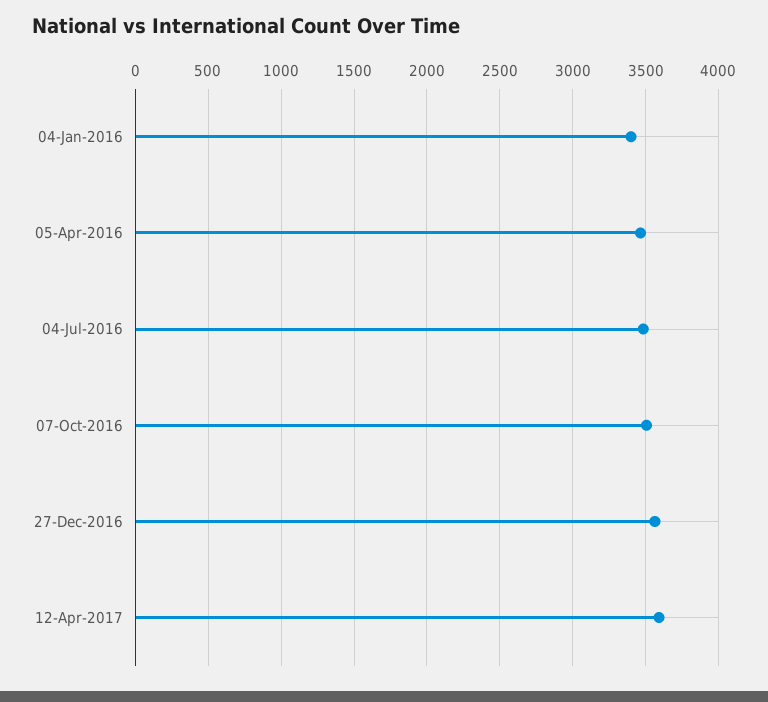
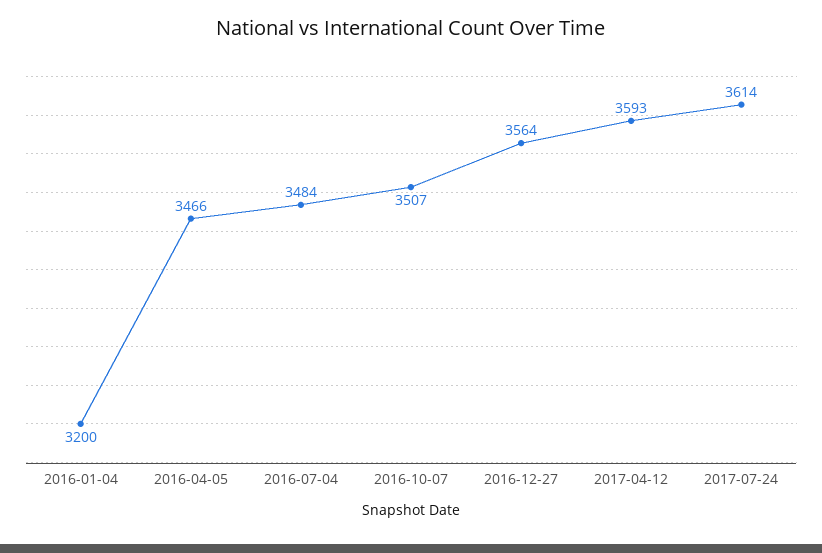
04-Jan-2016: 3400 -> 3200
2017-07-24: none -> 3614

